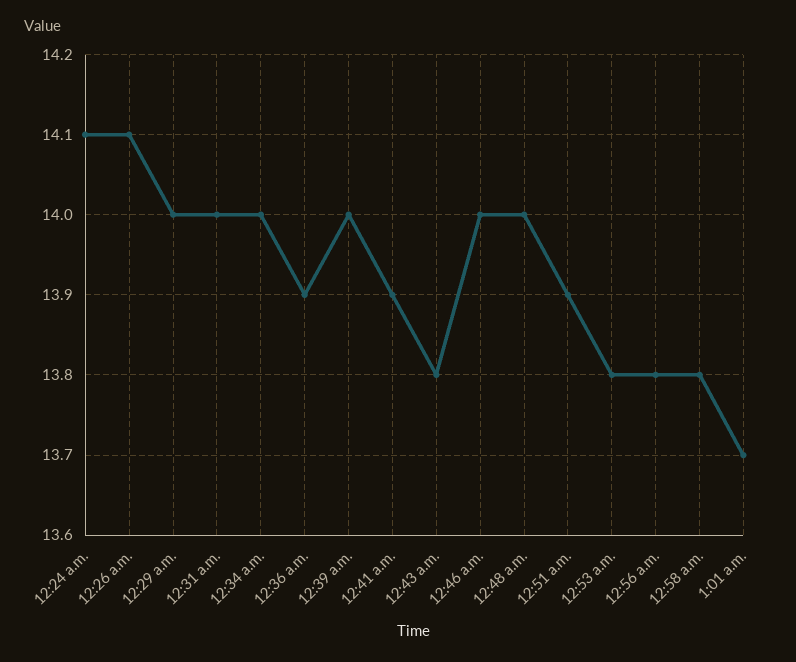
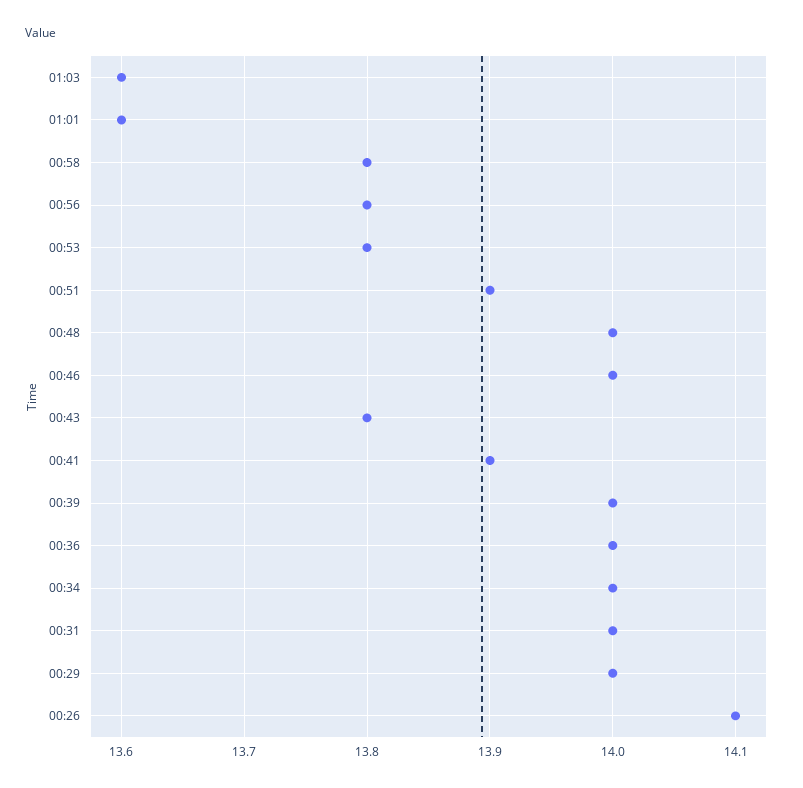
12:24 a.m.: 14.1 -> none
12:36 a.m.: 13.9 -> 14
1:01 a.m.: 13.7 -> 13.6
01:03: none -> 13.6

